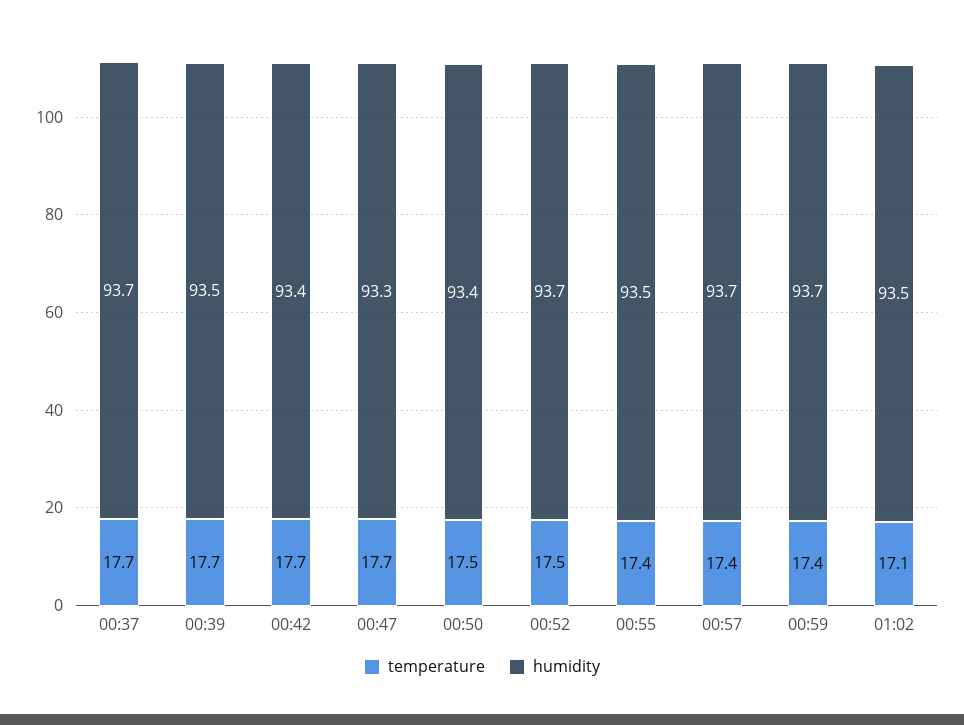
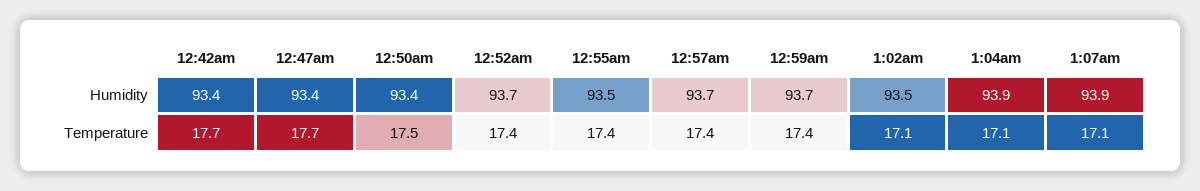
temperature, 00:37: 17.7 -> none
humidity, 00:37: 93.7 -> none
temperature, 00:39: 17.7 -> none
humidity, 00:39: 93.5 -> none
humidity, 00:47: 93.3 -> 93.4
temperature, 00:52: 17.5 -> 17.4
humidity, 1:04am: none -> 93.9
humidity, 1:07am: none -> 93.9
temperature, 1:04am: none -> 17.1
temperature, 1:07am: none -> 17.1

